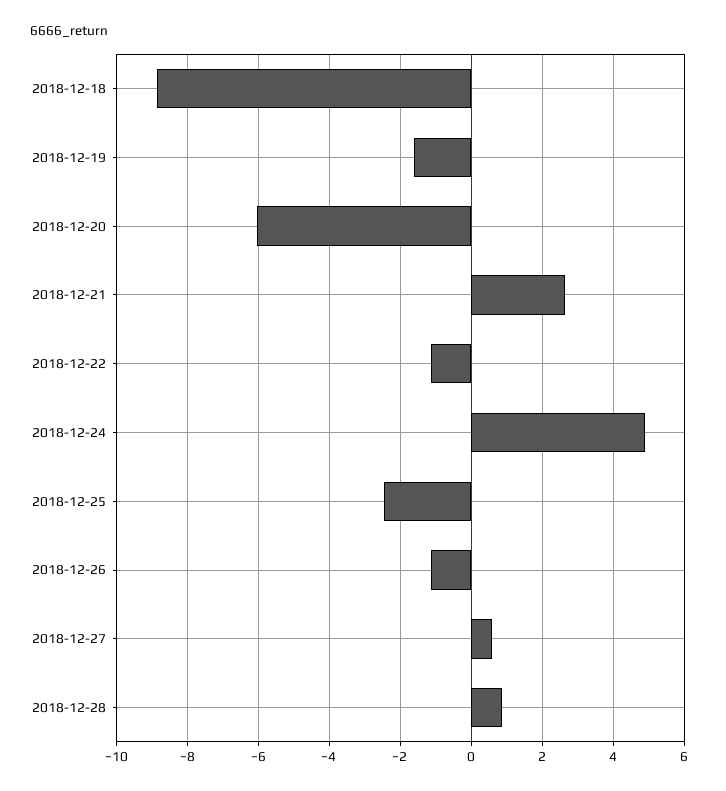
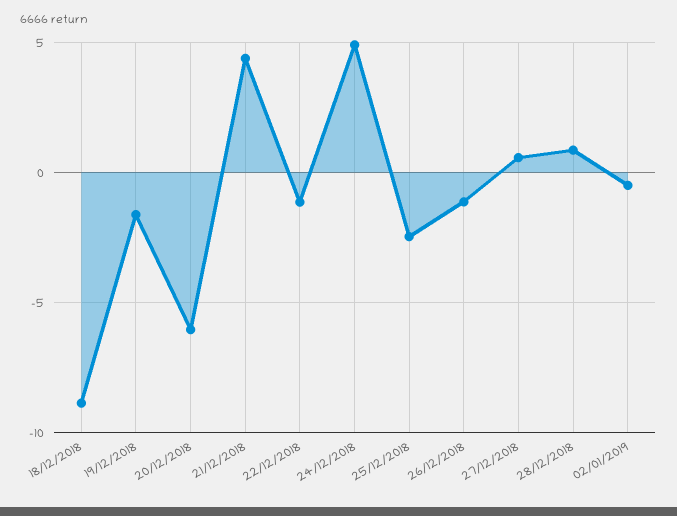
2018-12-21: 2.6 -> 4.5
02/01/2019: none -> -0.5

